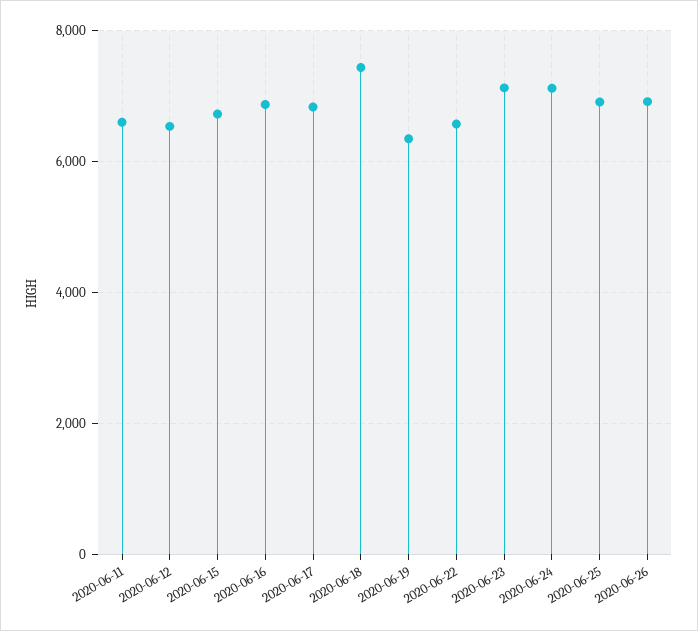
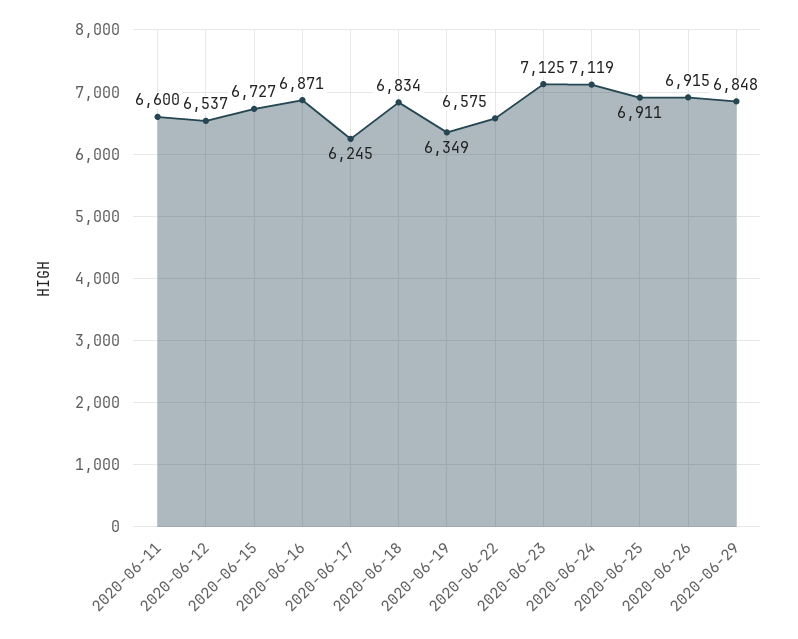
2020-06-17: 6800 -> 6245
2020-06-18: 7400 -> 6834
2020-06-29: none -> 6848

